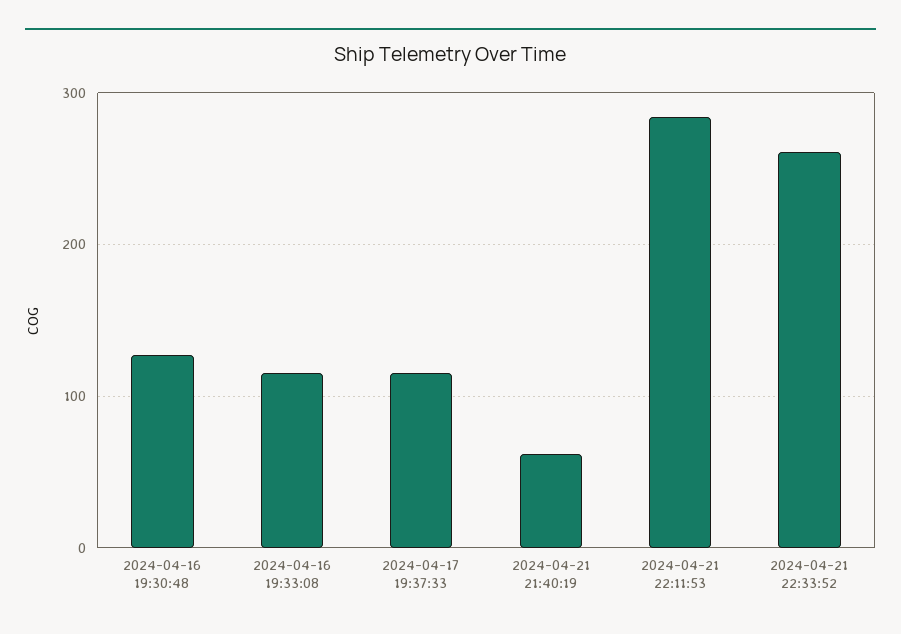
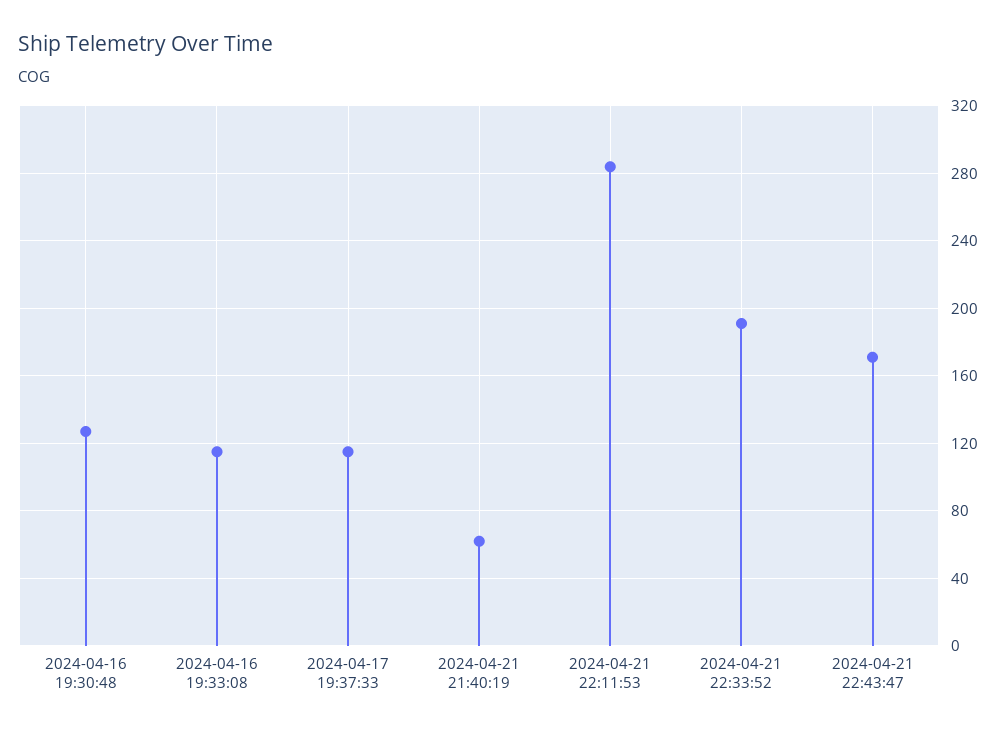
2024-04-21 22:33:52: 260 -> 190
2024-04-21 22:43:47: none -> 170

